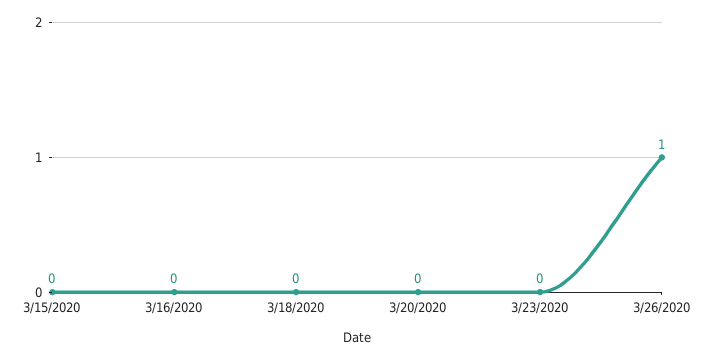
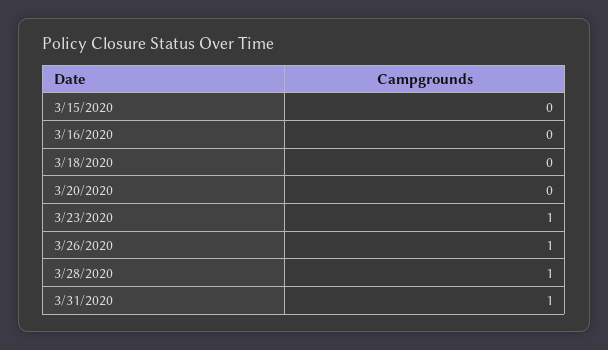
3/23/2020: 0 -> 1
3/28/2020: none -> 1
3/31/2020: none -> 1

